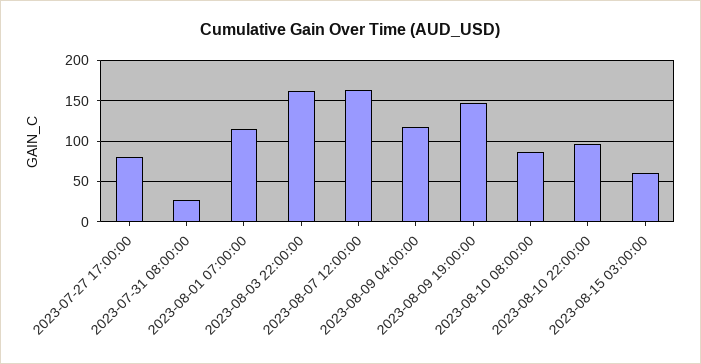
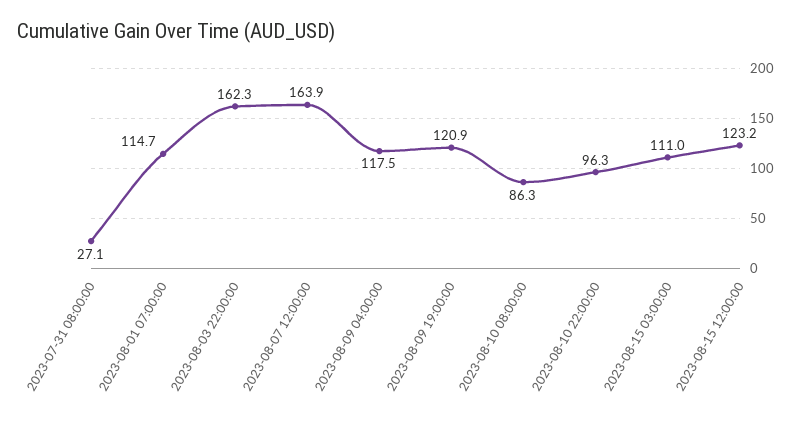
2023-07-27 17:00:00: 80 -> none
2023-08-09 19:00:00: 150 -> 120.9
2023-08-15 03:00:00: 60 -> 111
2023-08-15 12:00:00: none -> 123.2

